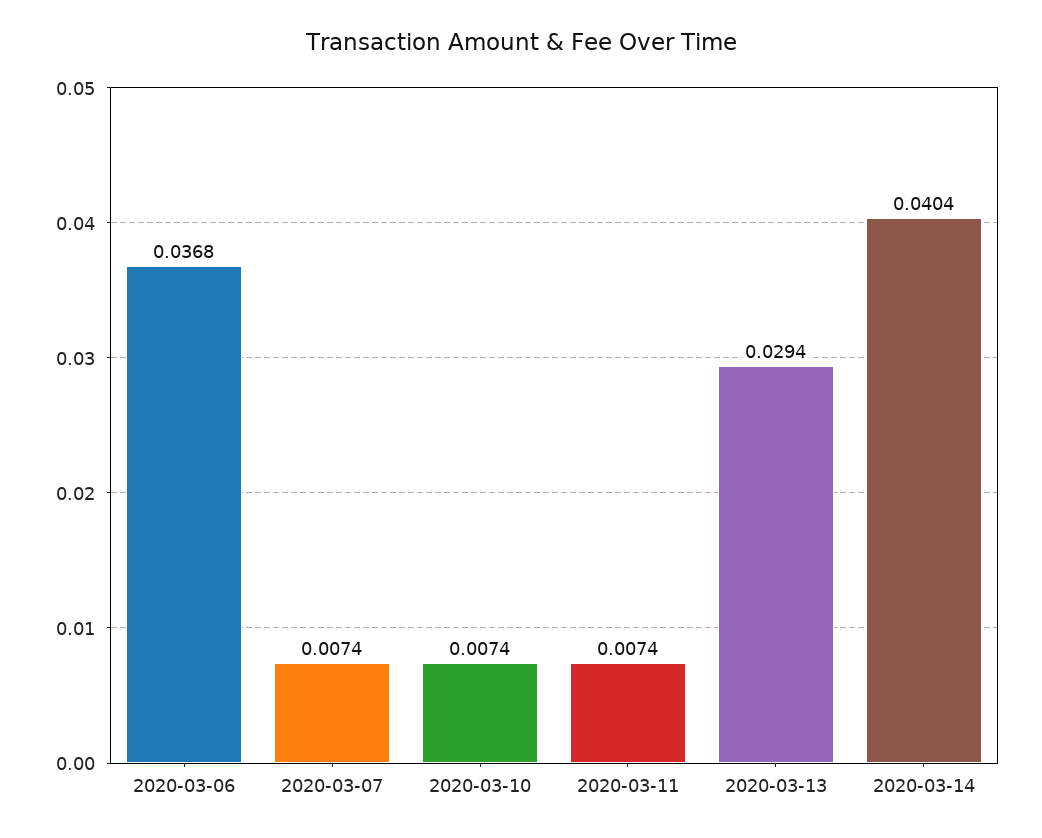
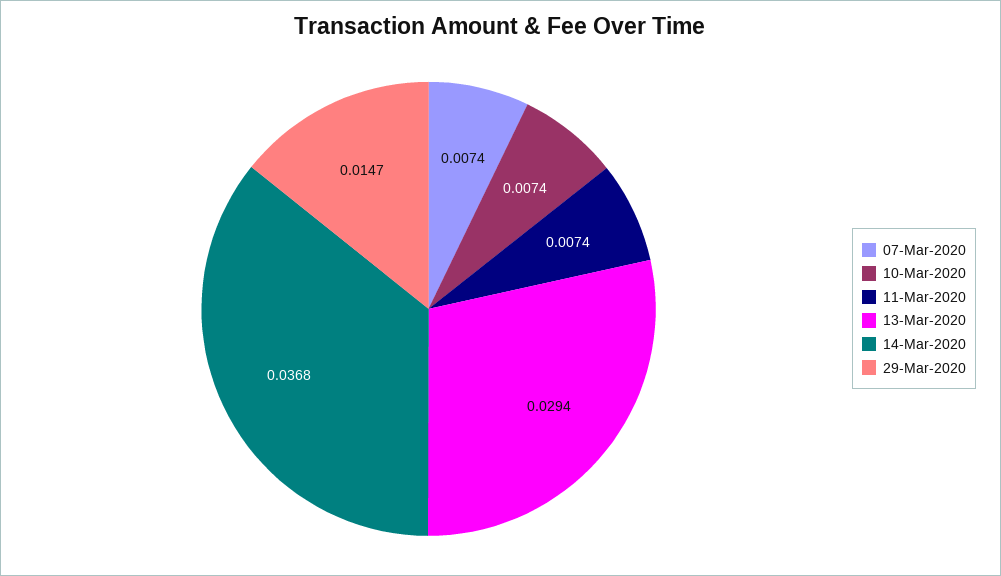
2020-03-06: 0.0368 -> none
2020-03-14: 0.0404 -> 0.0368
29-Mar-2020: none -> 0.0147

